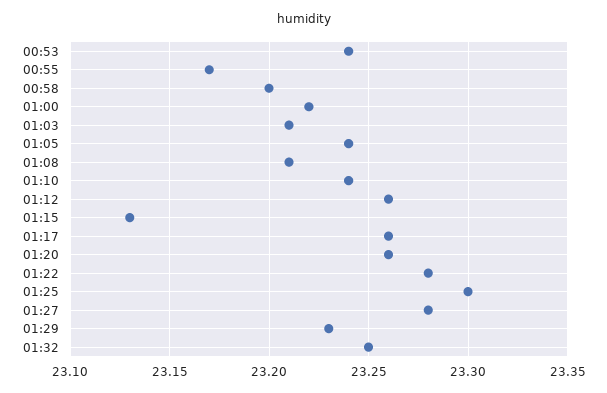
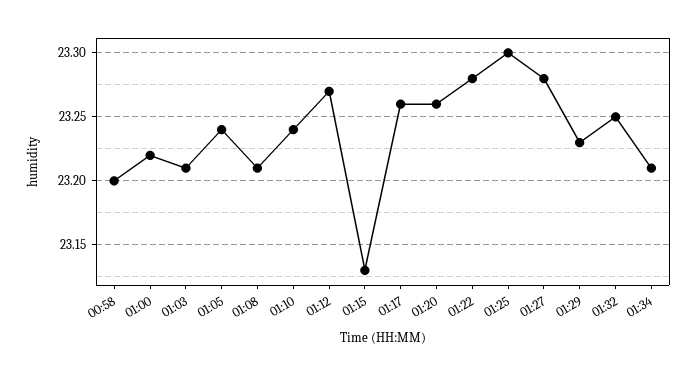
00:53: 23.24 -> none
00:55: 23.17 -> none
01:12: 23.26 -> 23.27
01:34: none -> 23.21

